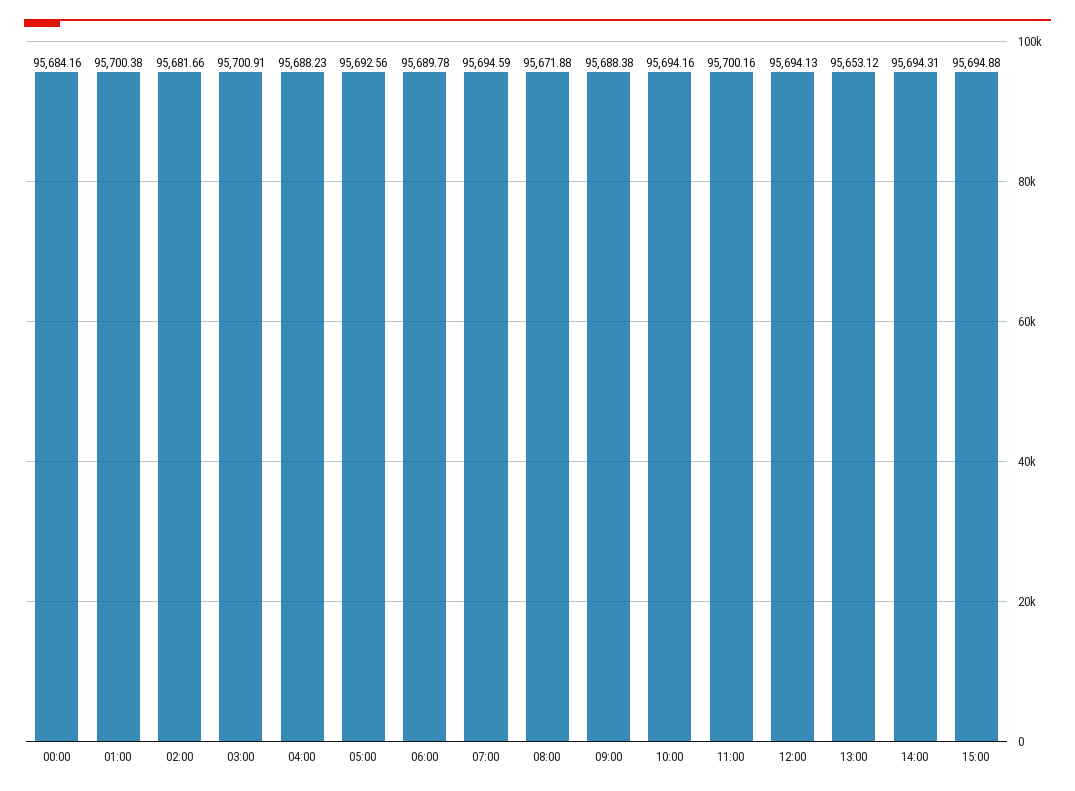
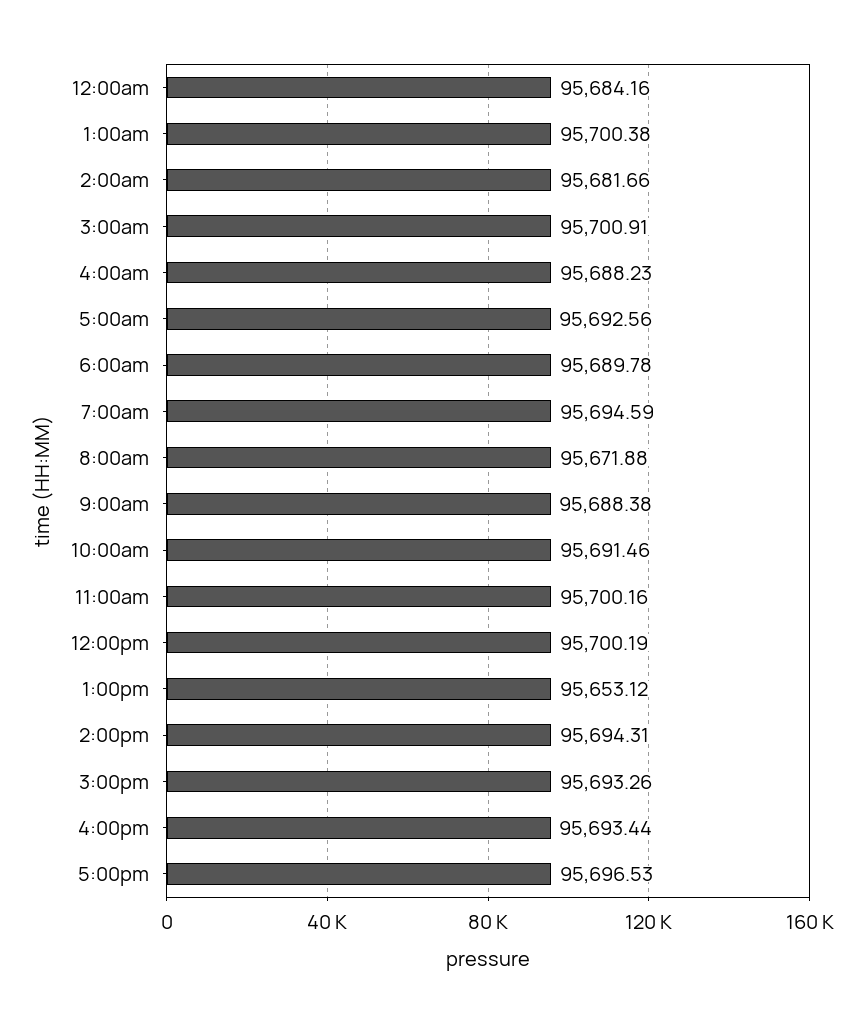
10:00: 95694.16 -> 95691.46
12:00: 95694.13 -> 95700.19
15:00: 95694.88 -> 95693.26
4:00pm: none -> 95693.44
5:00pm: none -> 95696.53

